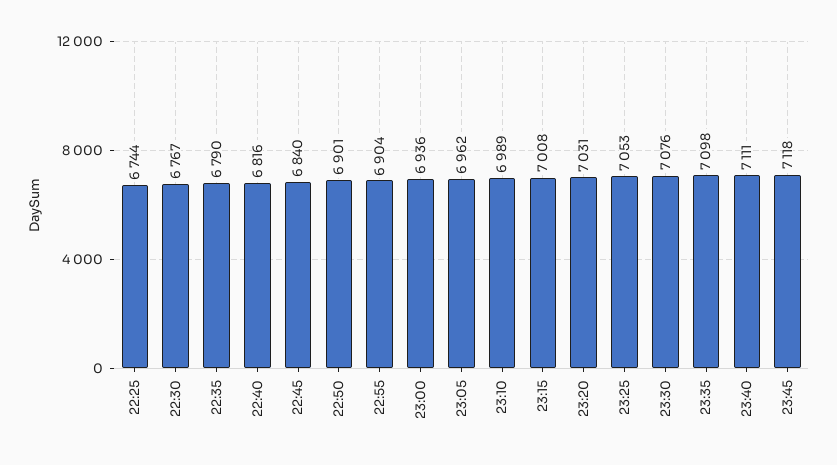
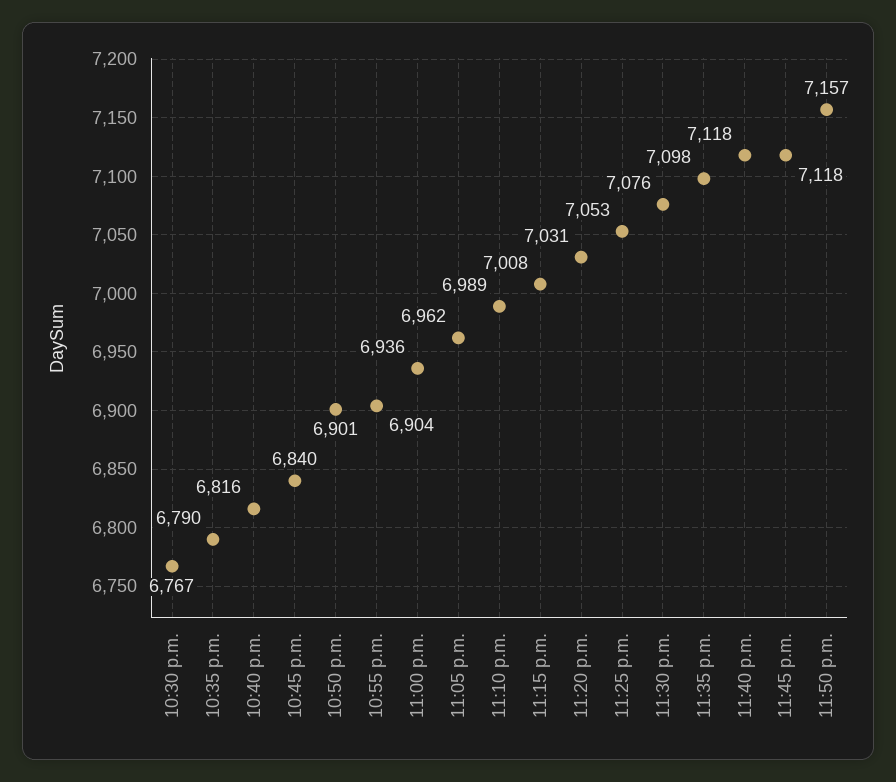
22:25: 6744 -> none
23:40: 7111 -> 7118
11:50 p.m.: none -> 7157

